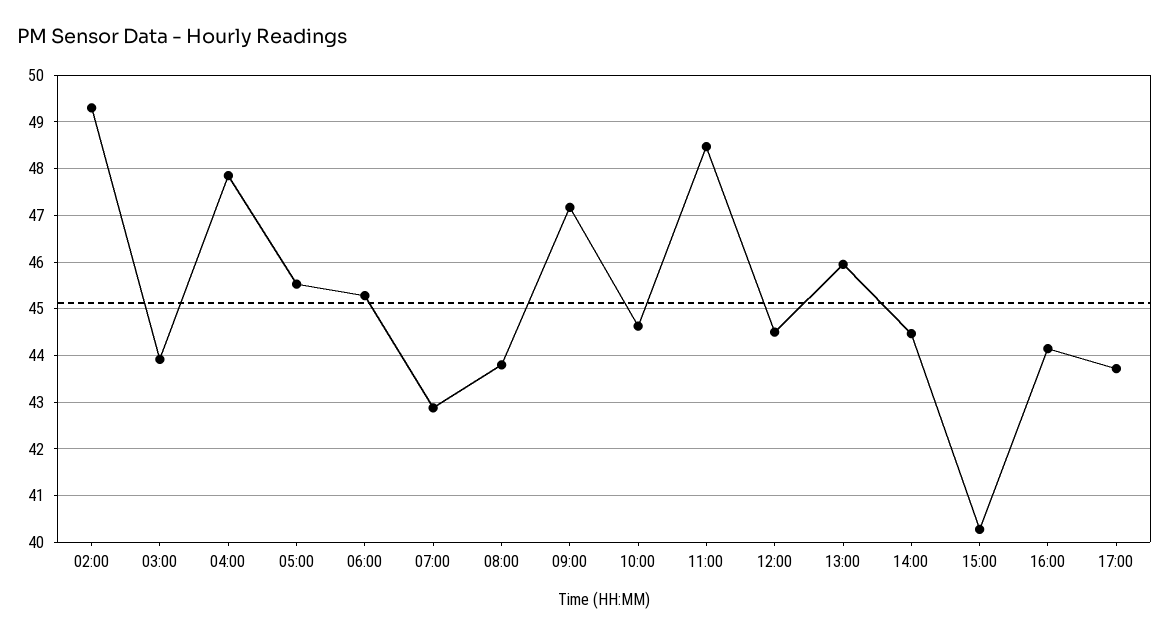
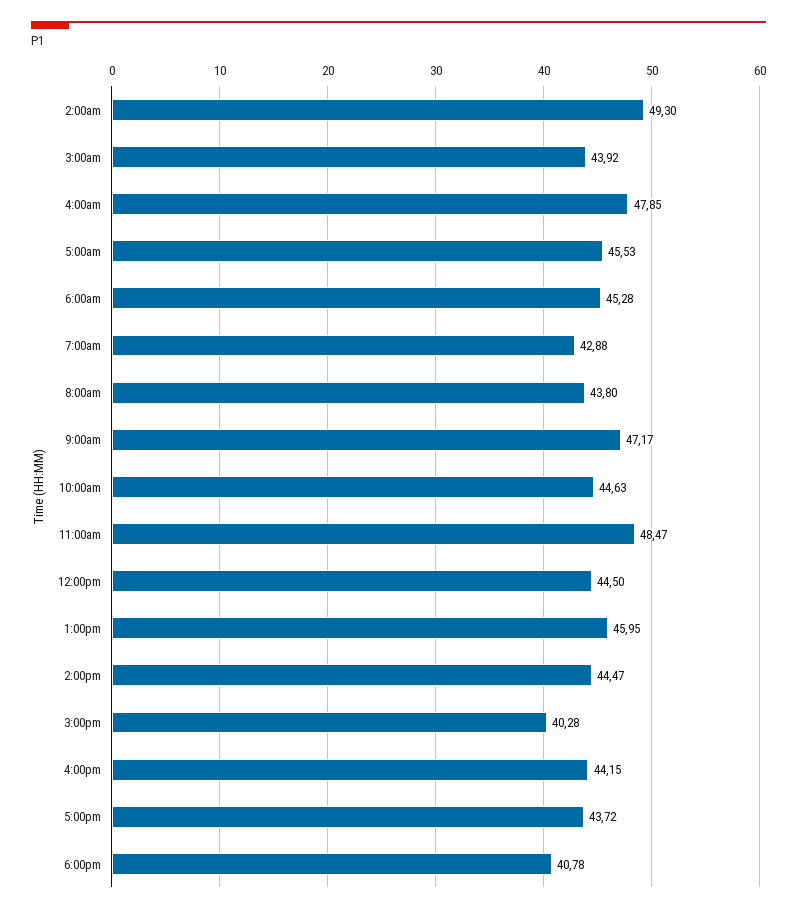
6:00pm: none -> 40.78

